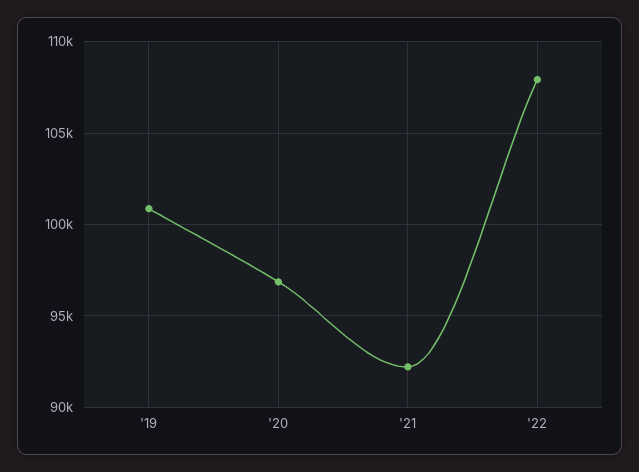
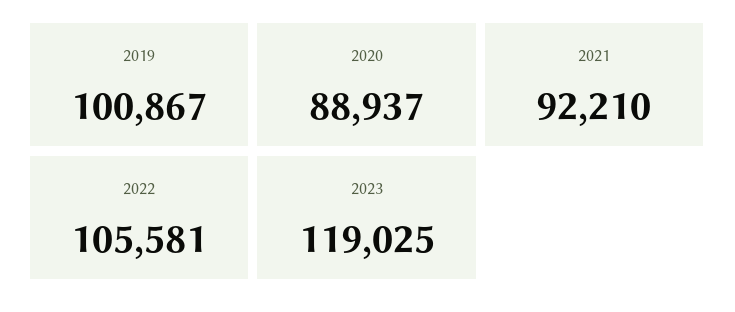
'20: 97000 -> 88937
'22: 108000 -> 105581
2023: none -> 119025

